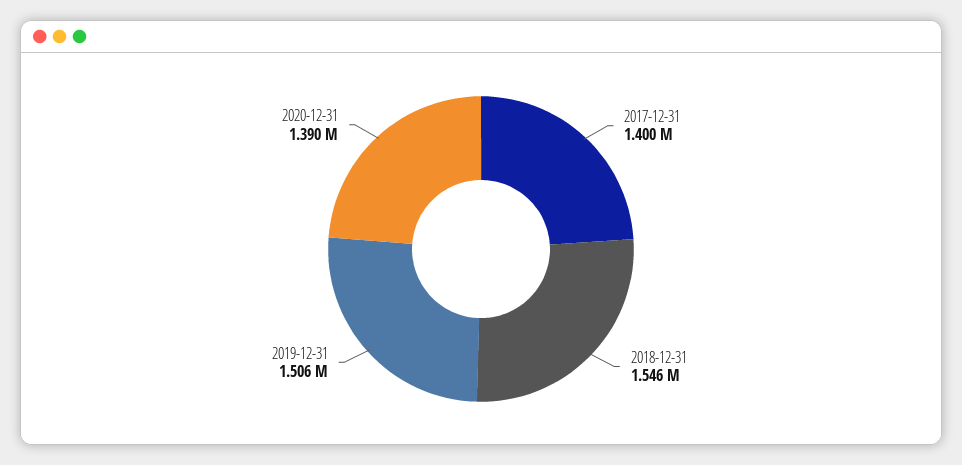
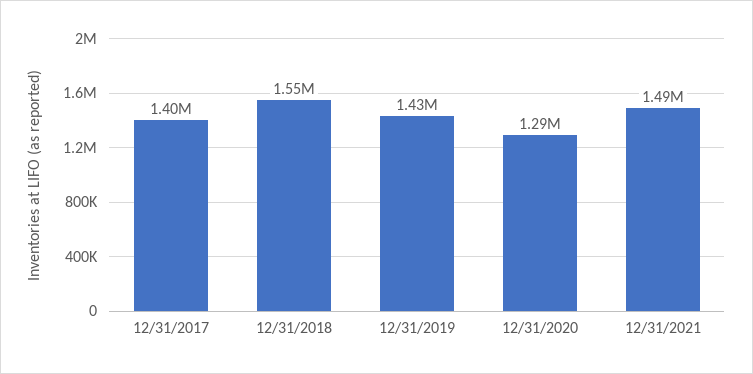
2019-12-31: 1506000 -> 1430000
2020-12-31: 1390000 -> 1290000
12/31/2021: none -> 1490000

